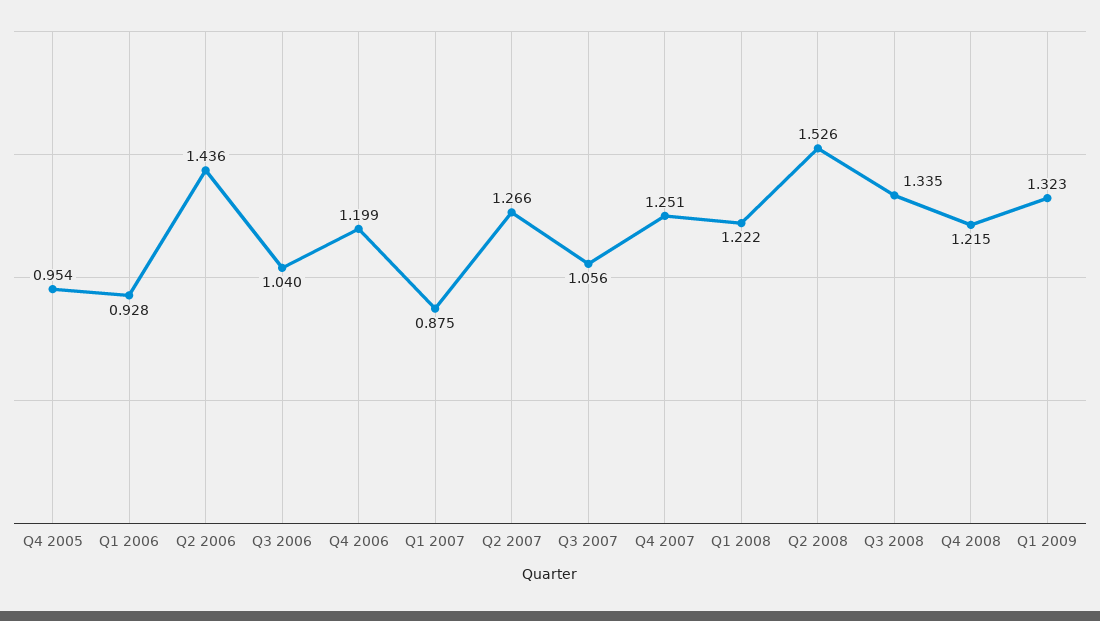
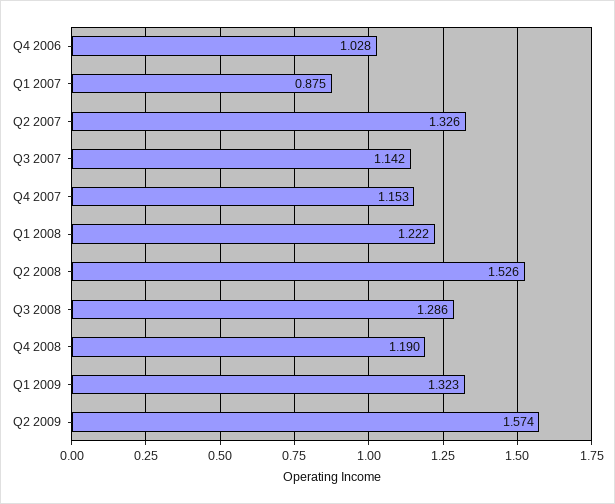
Q4 2005: 0.954 -> none
Q1 2006: 0.928 -> none
Q2 2006: 1.436 -> none
Q3 2006: 1.04 -> none
Q4 2006: 1.199 -> 1.028
Q2 2007: 1.266 -> 1.326
Q3 2007: 1.056 -> 1.142
Q4 2007: 1.251 -> 1.153
Q3 2008: 1.335 -> 1.286
Q4 2008: 1.215 -> 1.19
Q2 2009: none -> 1.574

